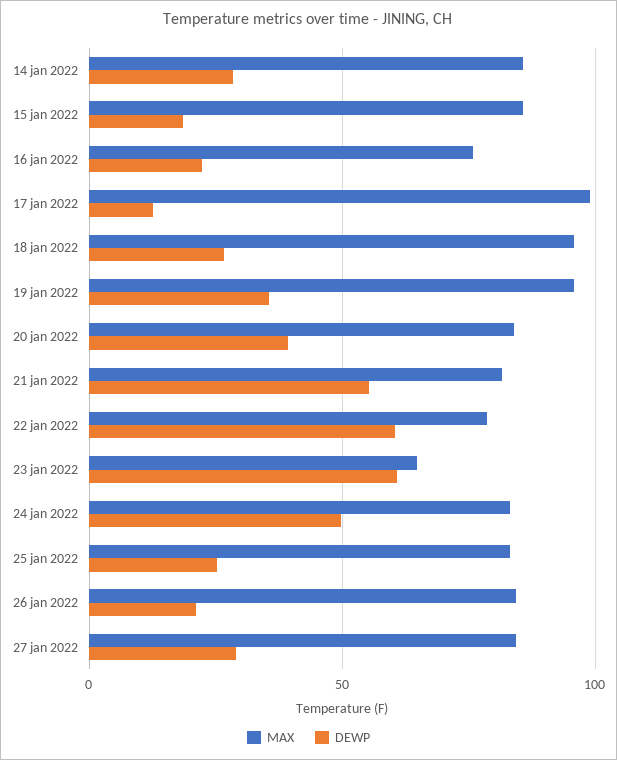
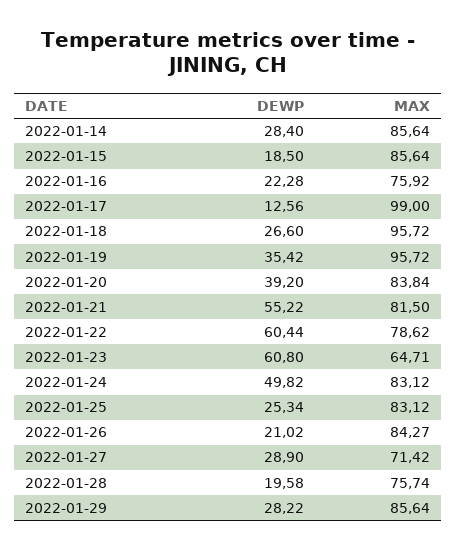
MAX, 27 jan 2022: 85 -> 71.42
DEWP, 2022-01-28: none -> 19.58
MAX, 2022-01-28: none -> 75.74
DEWP, 2022-01-29: none -> 28.22
MAX, 2022-01-29: none -> 85.64

